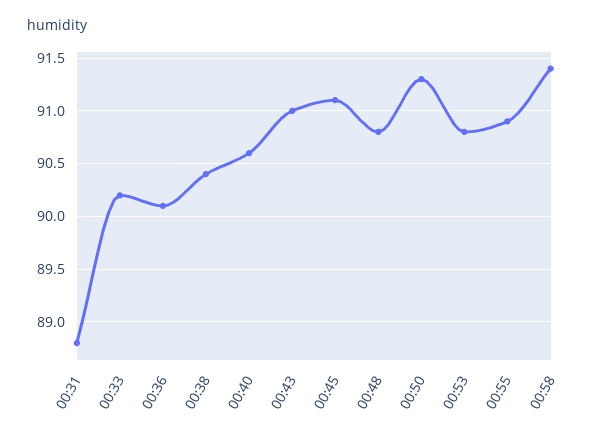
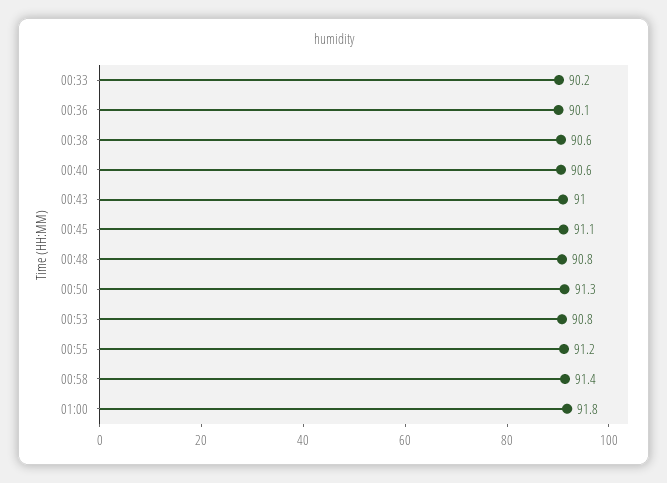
00:31: 88.8 -> none
00:38: 90.4 -> 90.6
00:55: 90.9 -> 91.2
01:00: none -> 91.8

